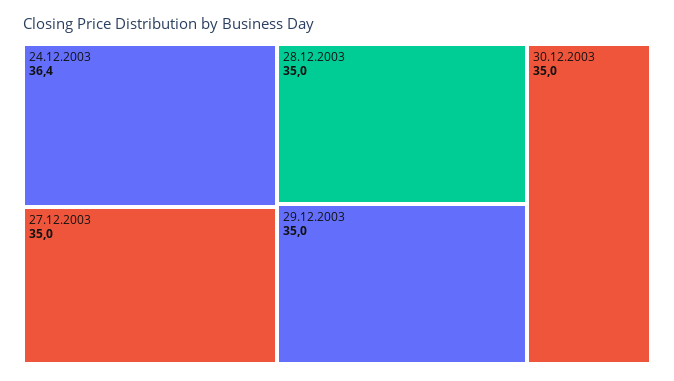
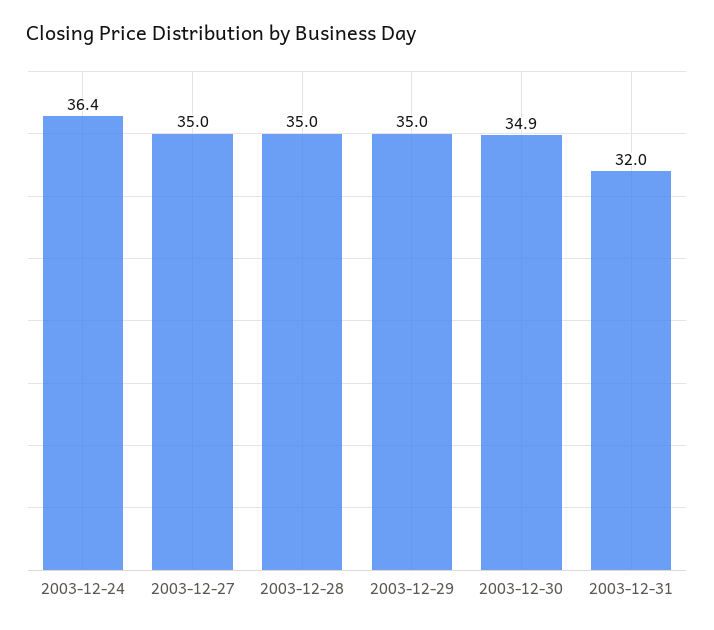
30.12.2003: 35 -> 34.9
2003-12-31: none -> 32

